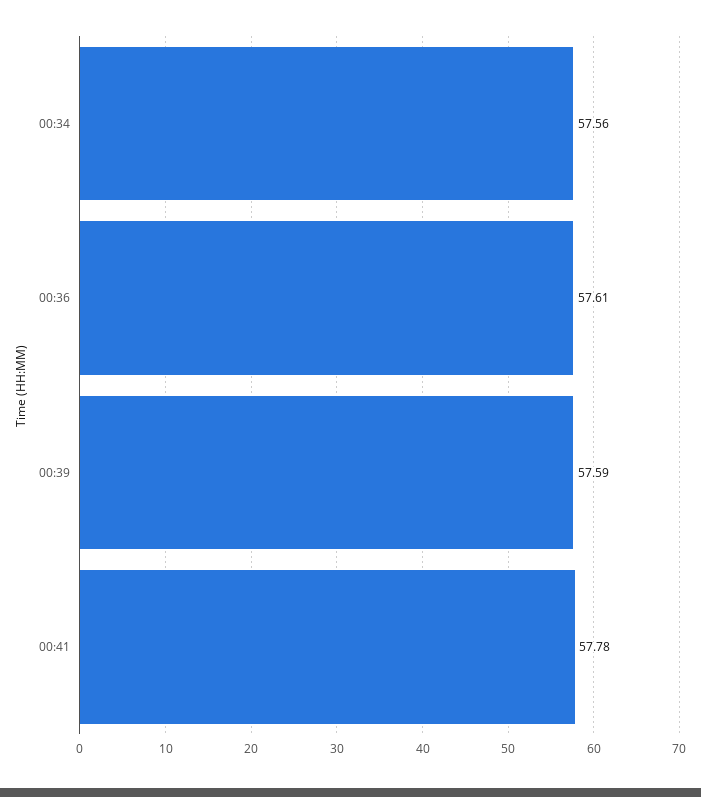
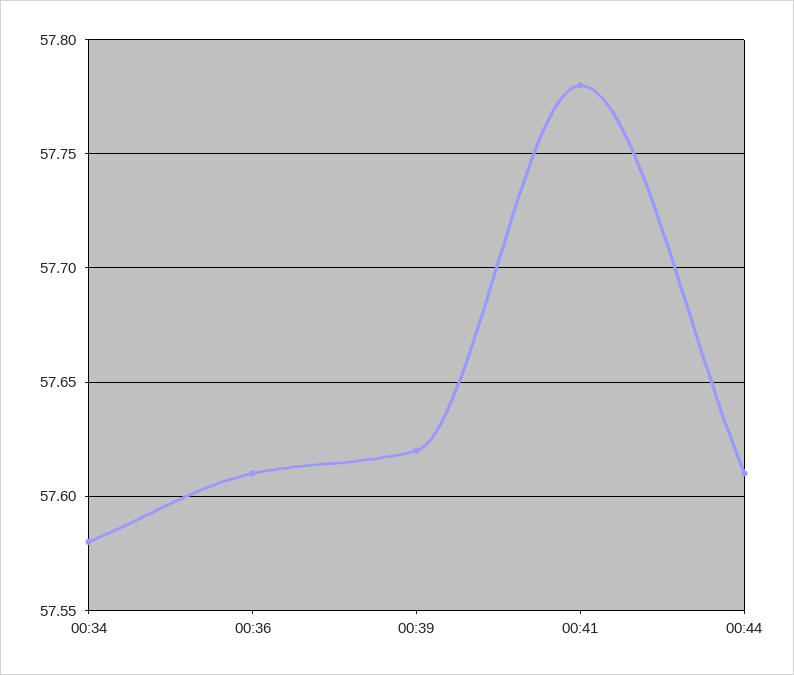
00:34: 57.56 -> 57.58
00:39: 57.59 -> 57.62
00:44: none -> 57.61

